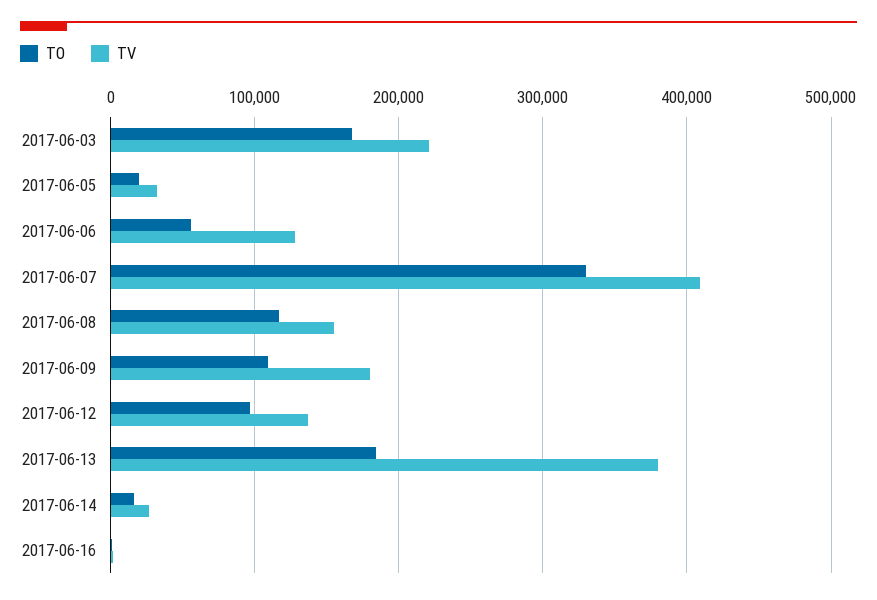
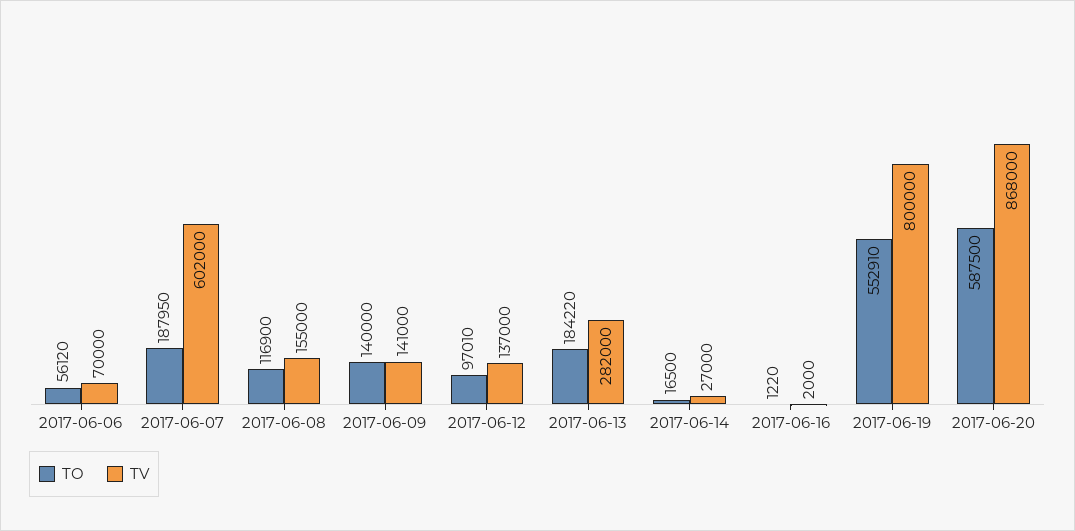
TO, 2017-06-03: 170000 -> none
TV, 2017-06-03: 220000 -> none
TO, 2017-06-05: 20000 -> none
TV, 2017-06-05: 30000 -> none
TV, 2017-06-06: 130000 -> 70000
TO, 2017-06-07: 330000 -> 187950
TV, 2017-06-07: 410000 -> 602000
TO, 2017-06-09: 110000 -> 140000
TV, 2017-06-09: 180000 -> 141000
TV, 2017-06-13: 380000 -> 282000
TO, 2017-06-19: none -> 552910
TV, 2017-06-19: none -> 800000
TO, 2017-06-20: none -> 587500
TV, 2017-06-20: none -> 868000

